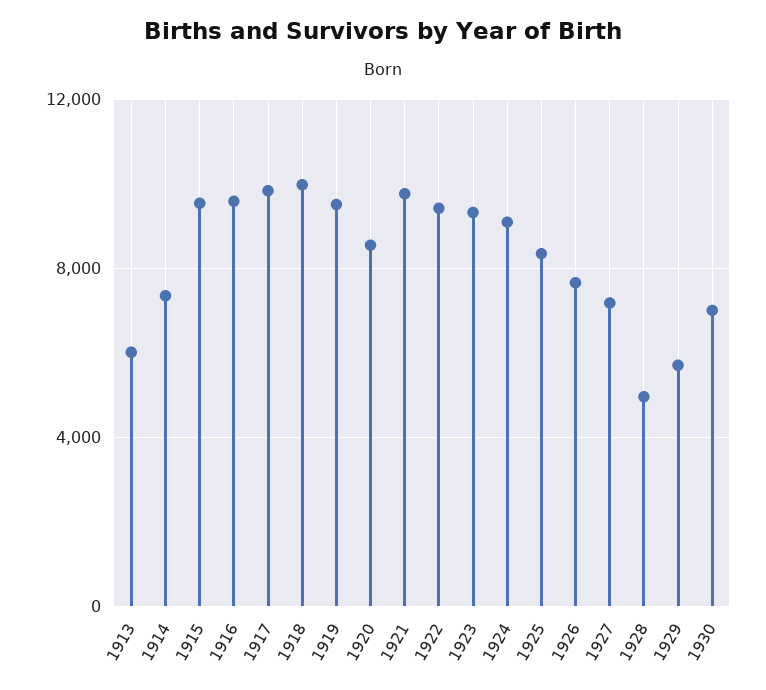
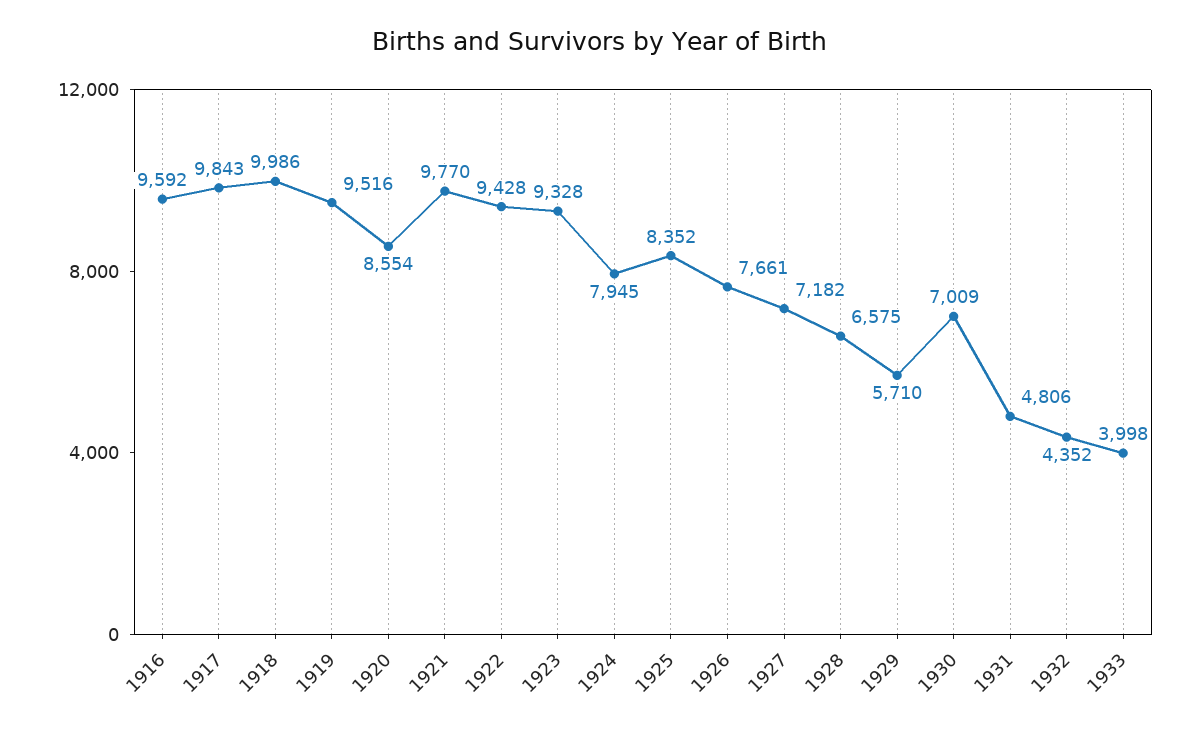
1913: 6000 -> none
1914: 7500 -> none
1915: 9500 -> none
1924: 9000 -> 7945
1928: 5000 -> 6575
1931: none -> 4806
1932: none -> 4352
1933: none -> 3998

